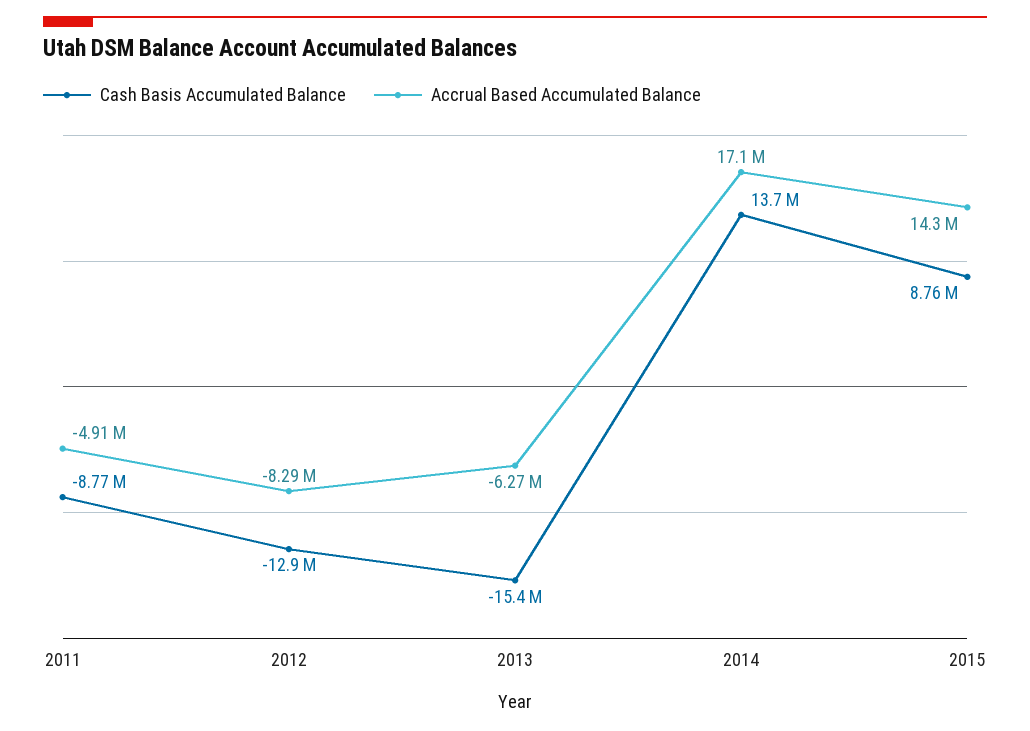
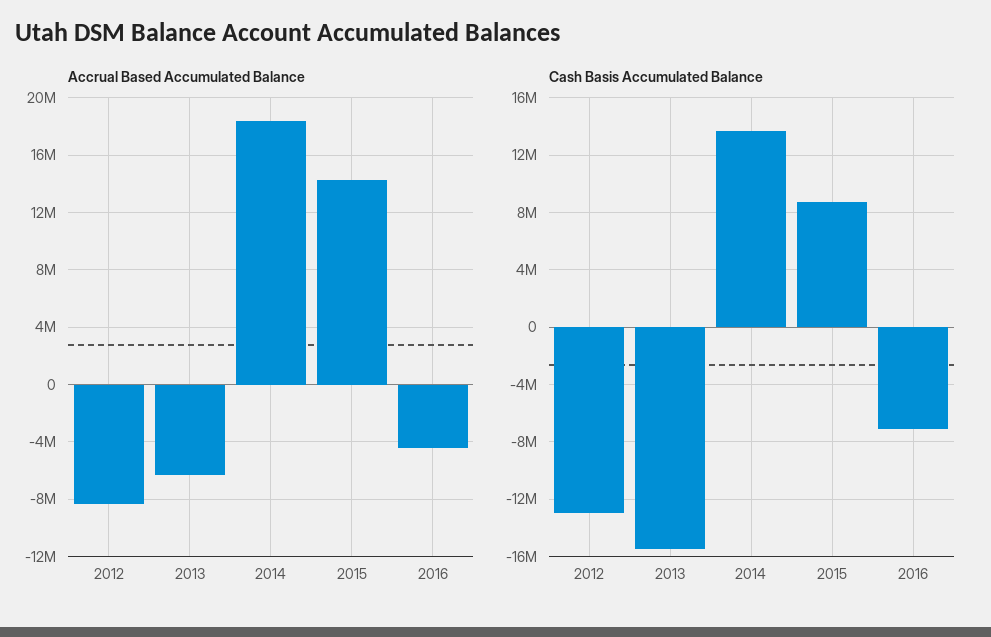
Cash Basis Accumulated Balance, 2011: -8770000 -> none
Accrual Based Accumulated Balance, 2011: -4910000 -> none
Accrual Based Accumulated Balance, 2014: 17100000 -> 18500000
Accrual Based Accumulated Balance, 2016: none -> -4500000
Cash Basis Accumulated Balance, 2016: none -> -7000000

